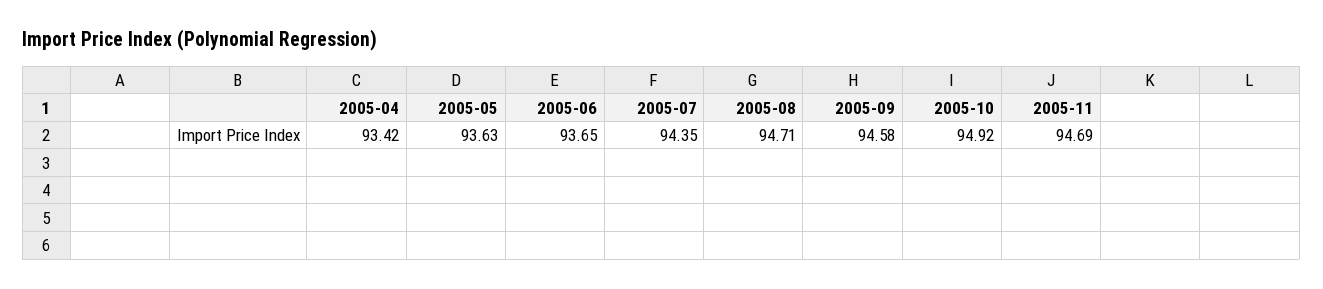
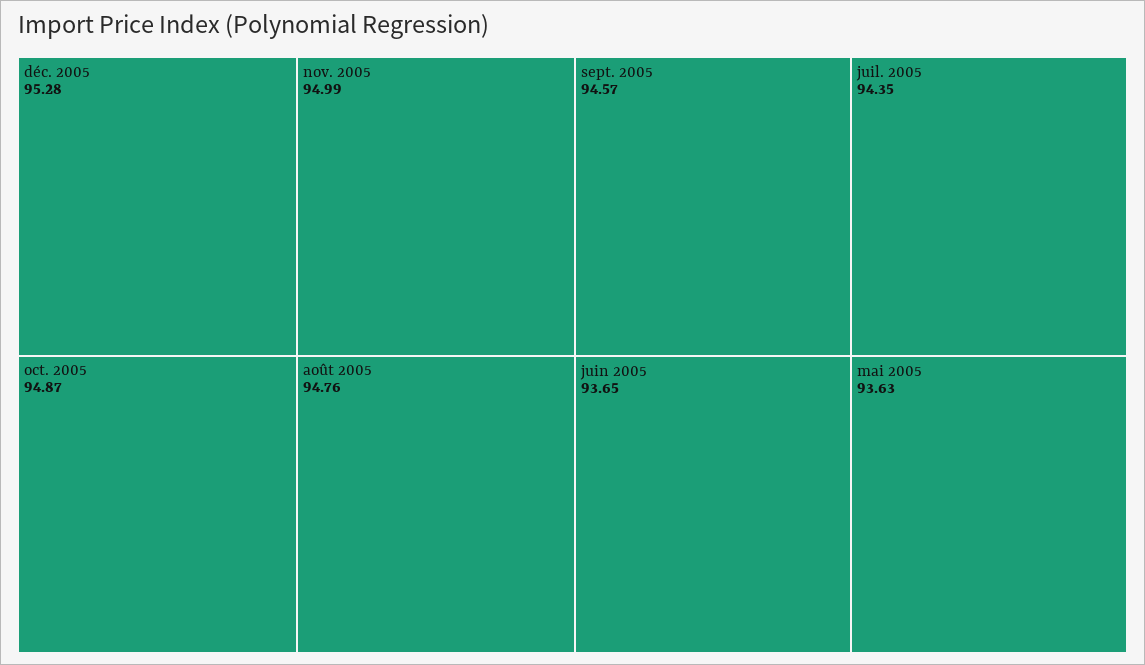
2005-04: 93.42 -> none
2005-08: 94.71 -> 94.76
2005-09: 94.58 -> 94.57
2005-10: 94.92 -> 94.87
2005-11: 94.69 -> 94.99
déc. 2005: none -> 95.28

